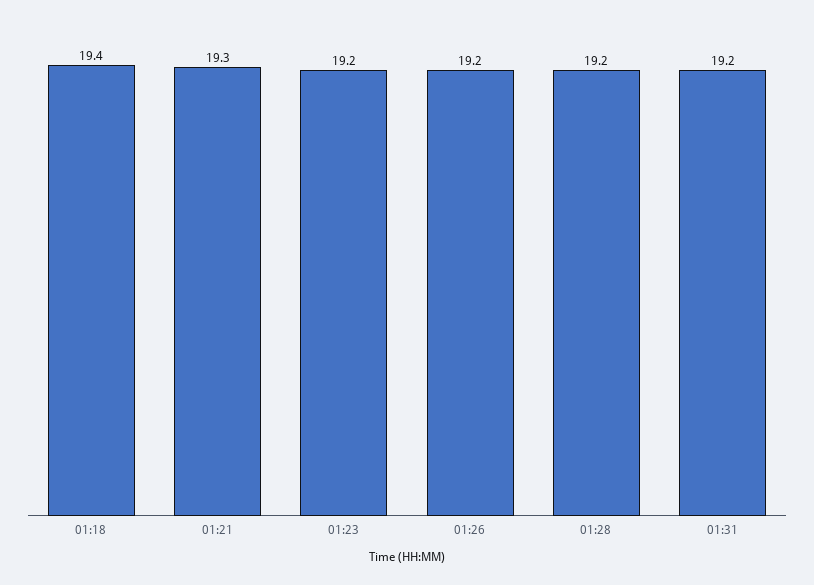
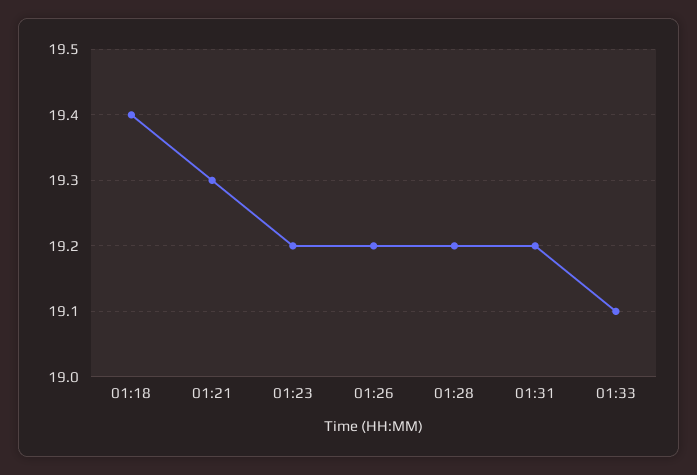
01:33: none -> 19.1

